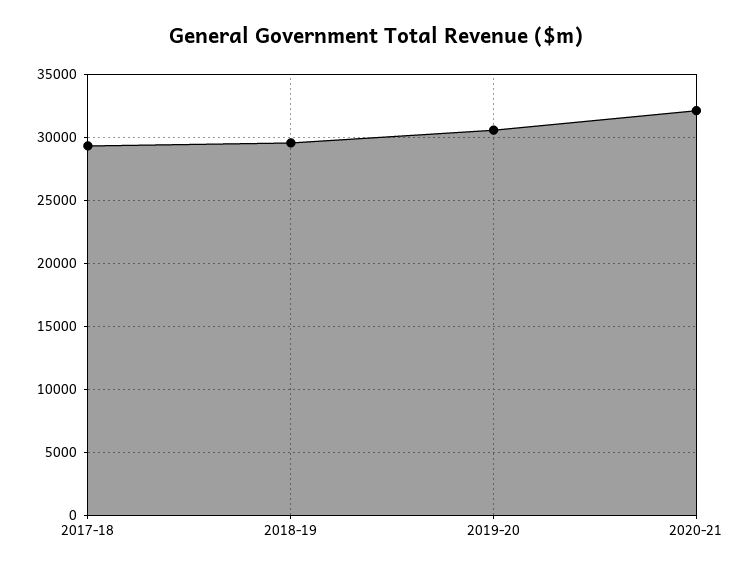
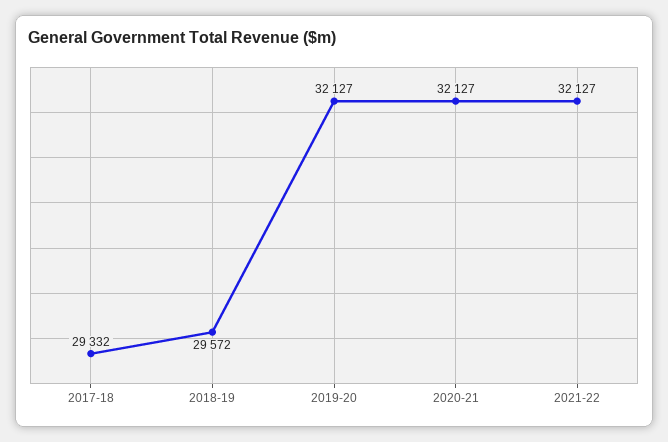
2019-20: 30500 -> 32127
2021-22: none -> 32127

